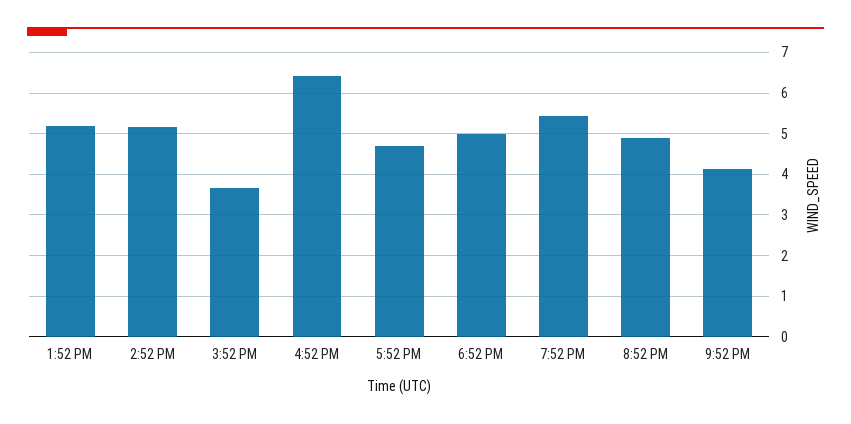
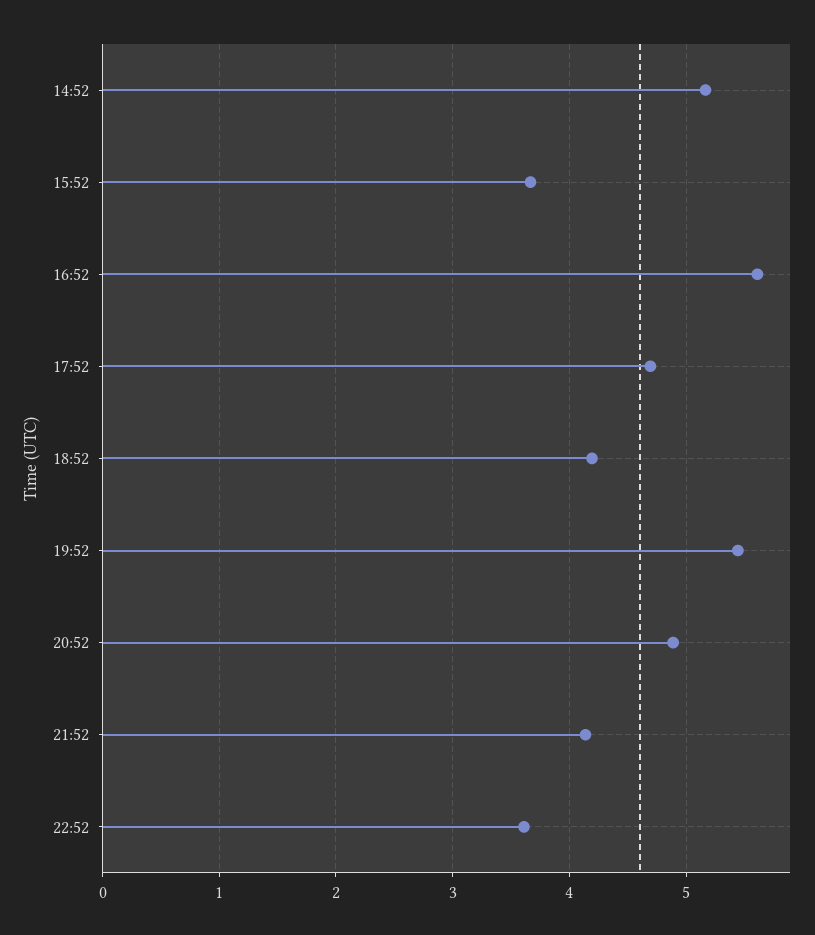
1:52 PM: 5.2 -> none
4:52 PM: 6.4 -> 5.6
6:52 PM: 5 -> 4.2
22:52: none -> 3.6

